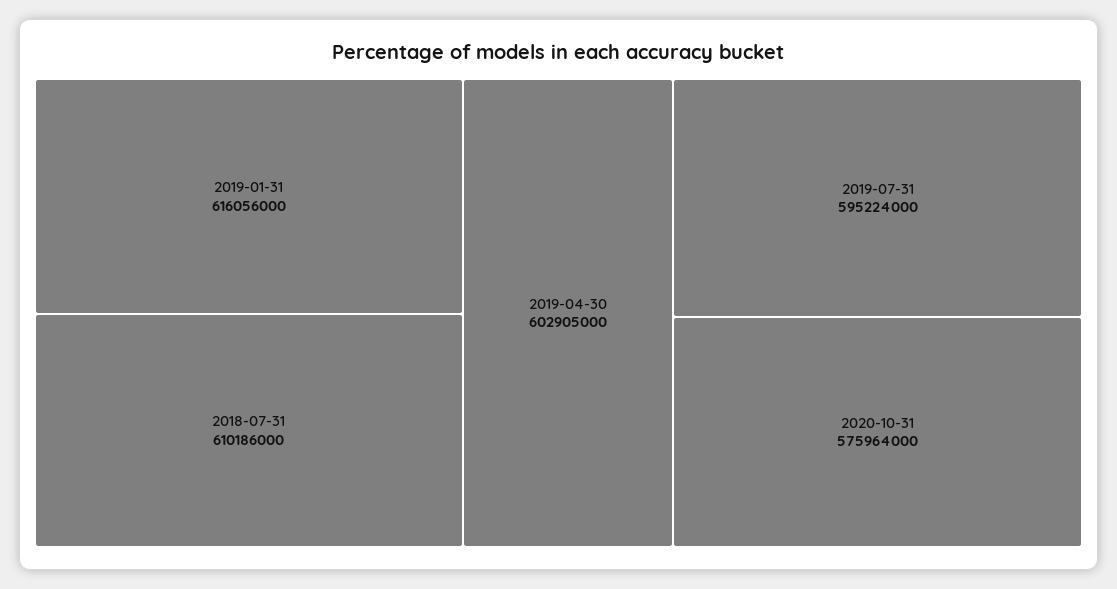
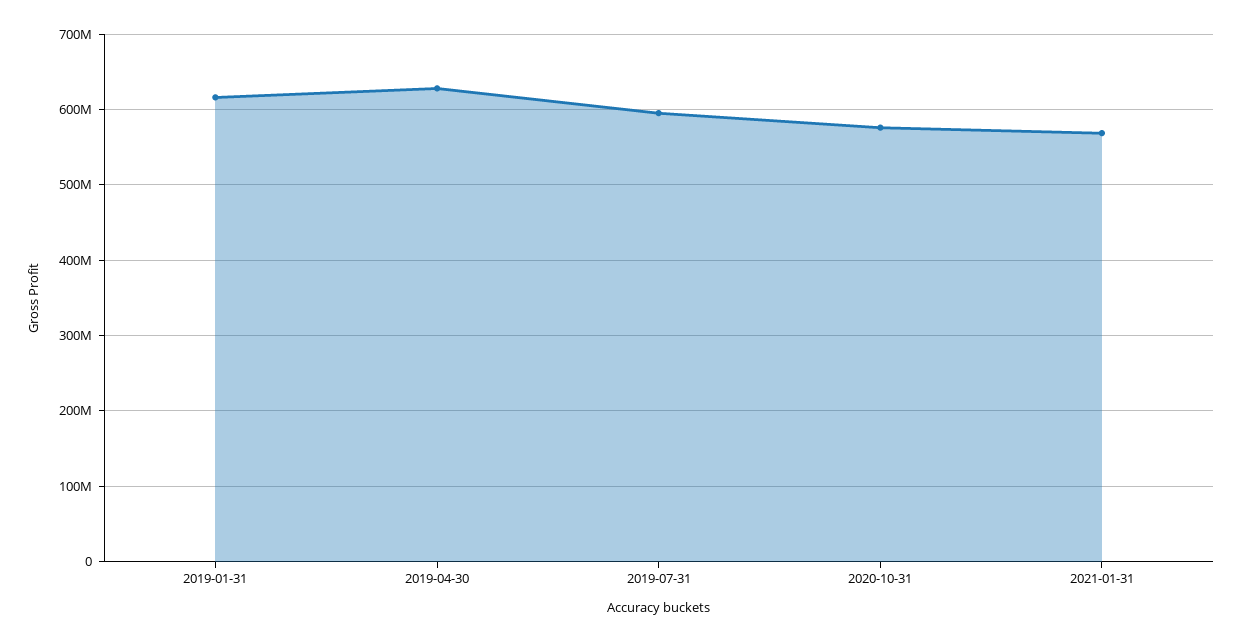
2018-07-31: 610186000 -> none
2019-04-30: 602905000 -> 630000000
2021-01-31: none -> 570000000

